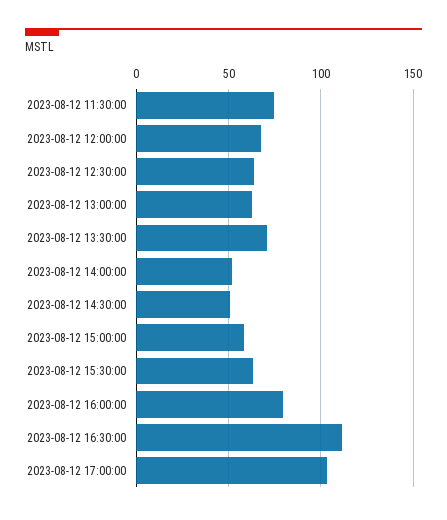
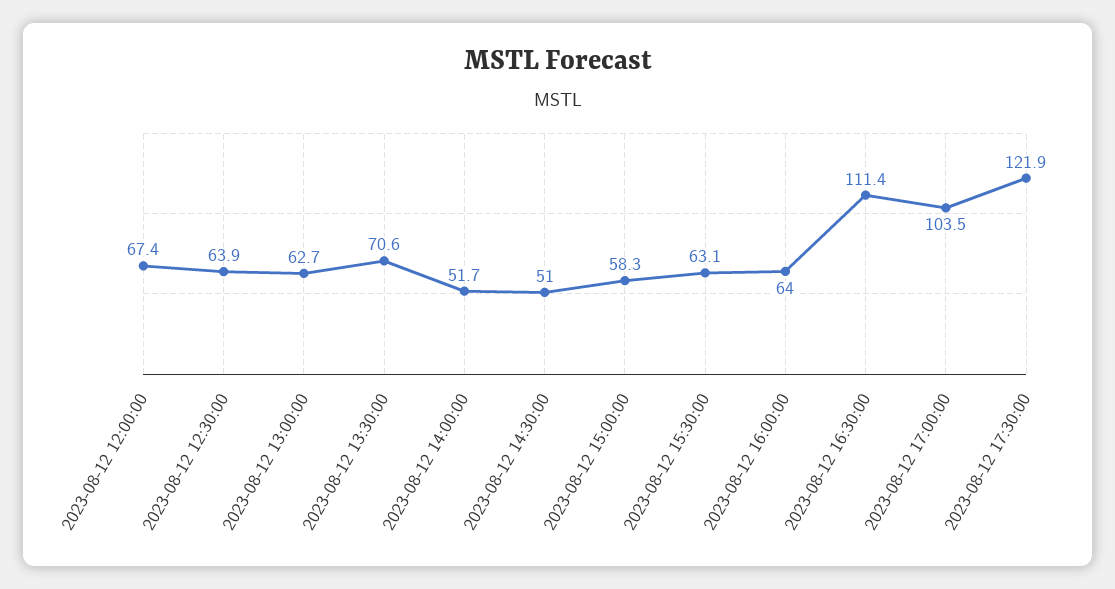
2023-08-12 11:30:00: 75 -> none
2023-08-12 16:00:00: 80 -> 64
2023-08-12 17:30:00: none -> 121.9

